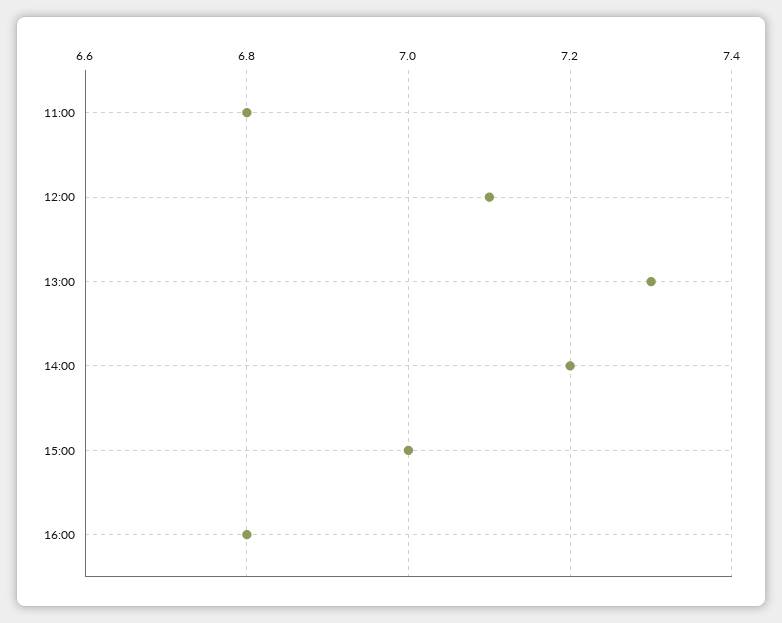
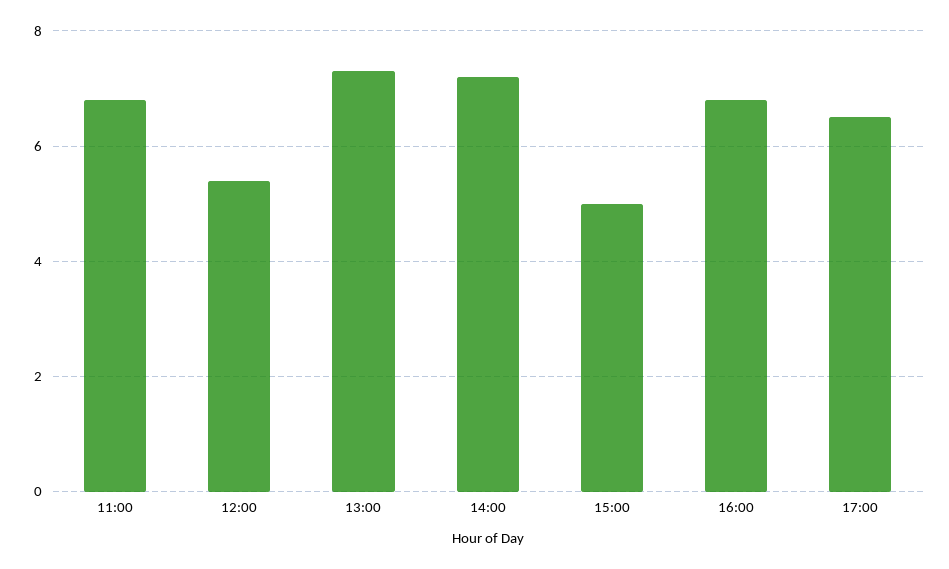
12:00: 7.1 -> 5.5
15:00: 7 -> 5
17:00: none -> 6.5

